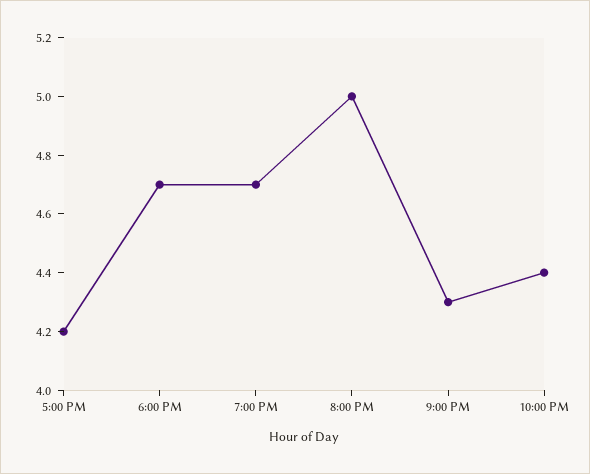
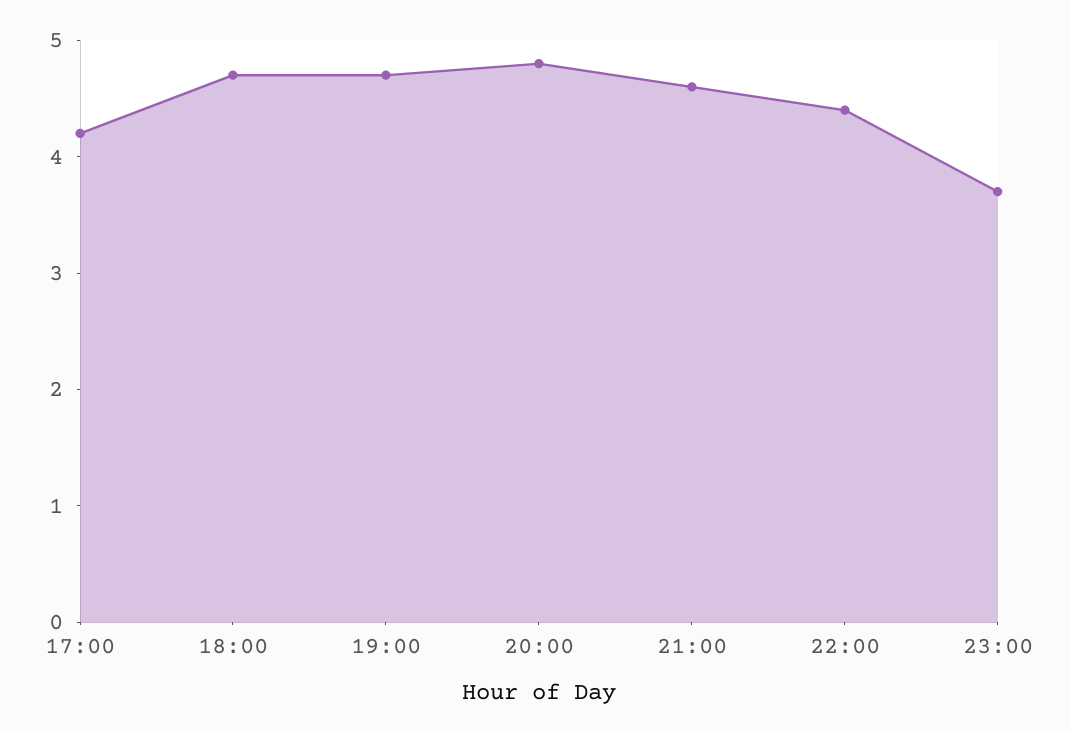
8:00 PM: 5 -> 4.8
9:00 PM: 4.3 -> 4.6
23:00: none -> 3.7

